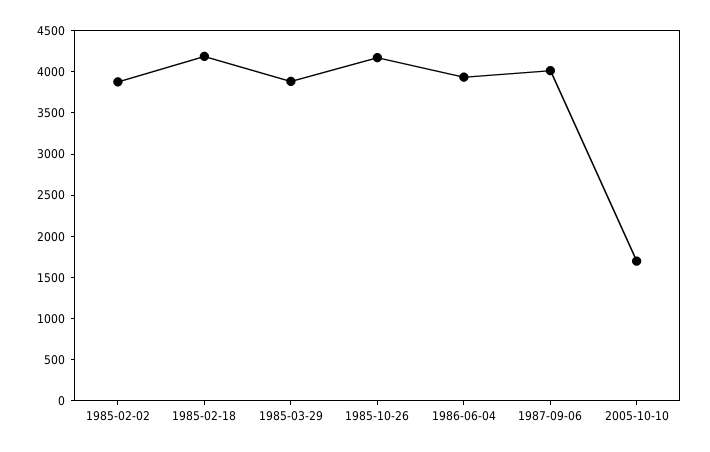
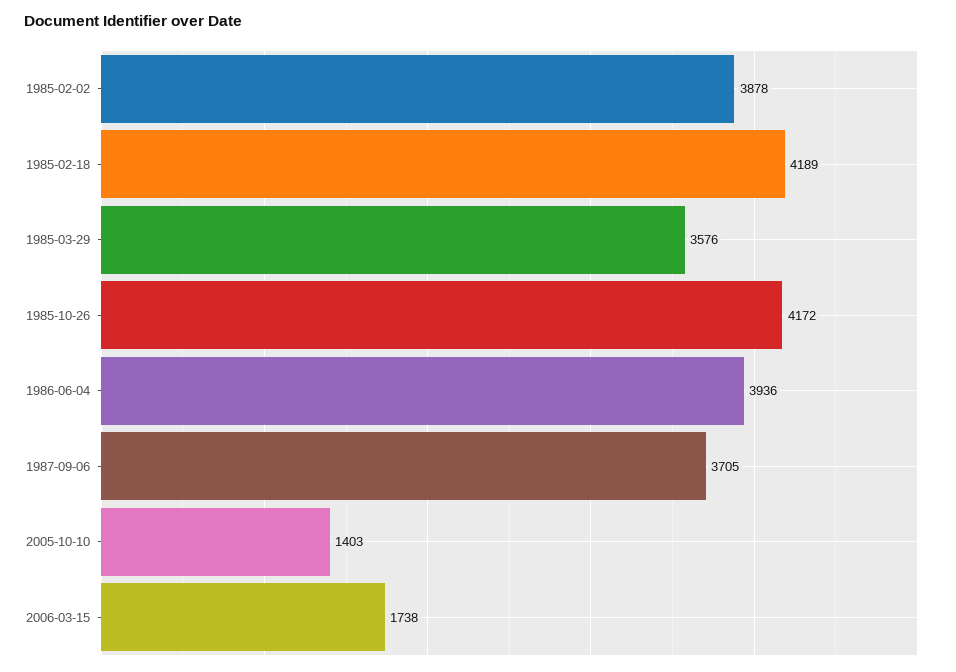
1985-03-29: 3900 -> 3576
1987-09-06: 4000 -> 3705
2005-10-10: 1700 -> 1403
2006-03-15: none -> 1738

